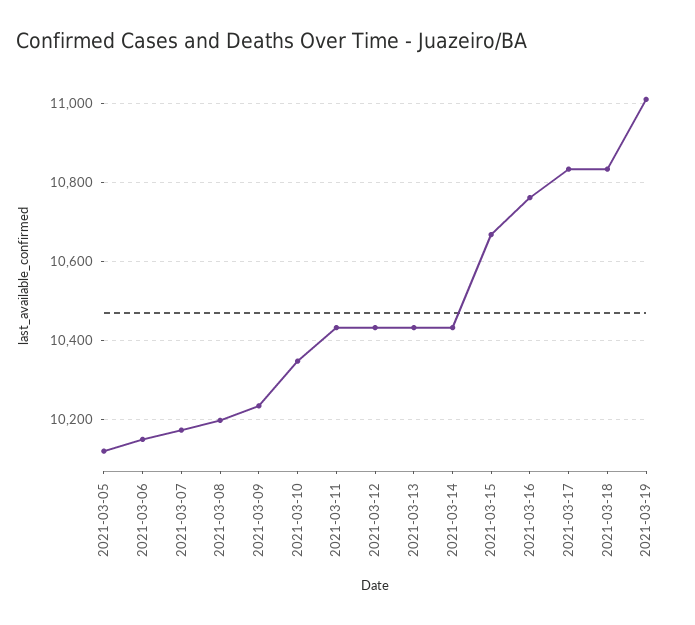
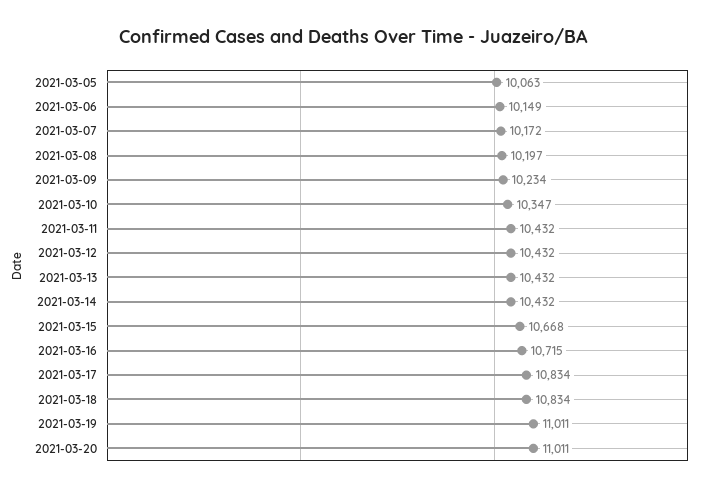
2021-03-05: 10120 -> 10063
2021-03-16: 10760 -> 10715
2021-03-20: none -> 11011

